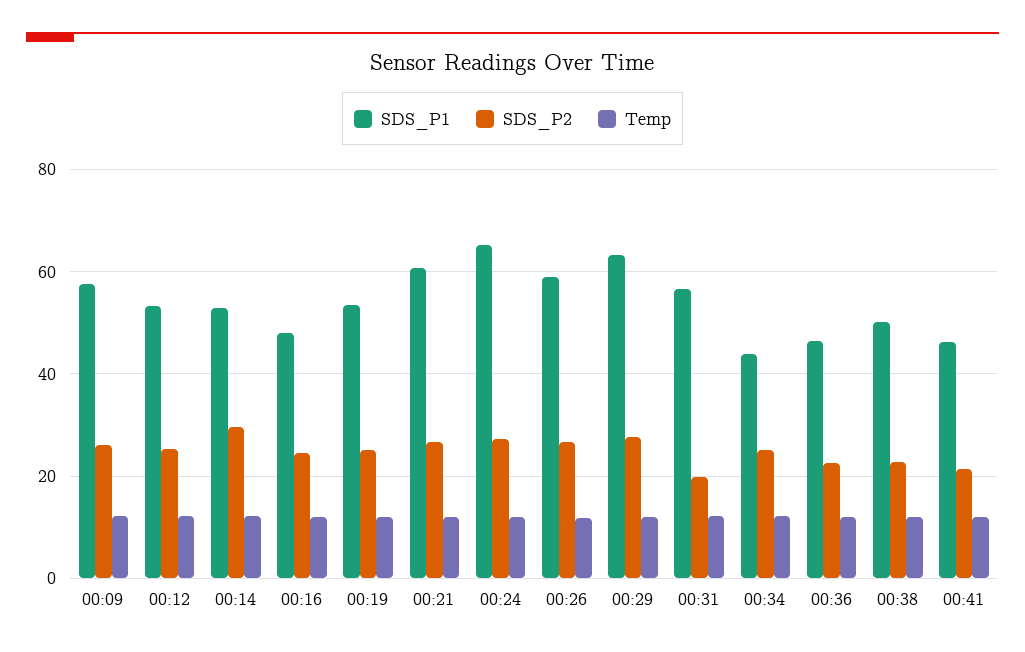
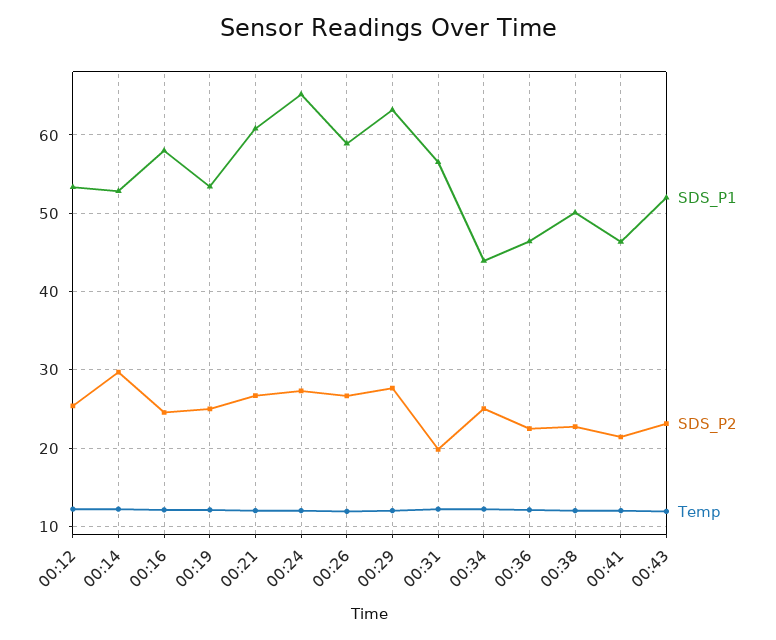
SDS_P1, 00:09: 58 -> none
SDS_P2, 00:09: 26 -> none
Temp, 00:09: 12 -> none
SDS_P1, 00:16: 48 -> 58
SDS_P1, 00:43: none -> 52
SDS_P2, 00:43: none -> 23
Temp, 00:43: none -> 12

